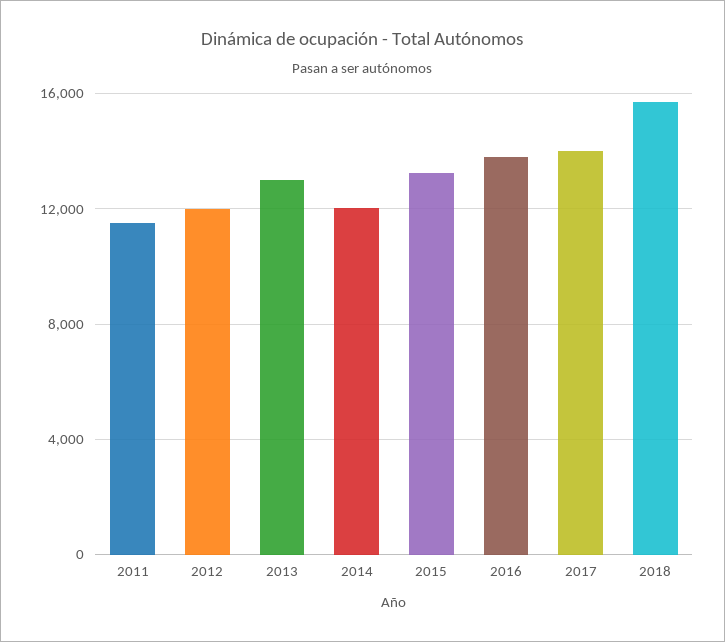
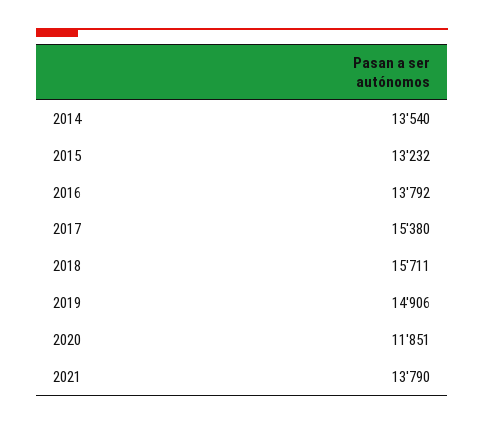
2011: 11500 -> none
2012: 12000 -> none
2013: 13000 -> none
2014: 12000 -> 13540
2017: 14000 -> 15380
2019: none -> 14906
2020: none -> 11851
2021: none -> 13790

